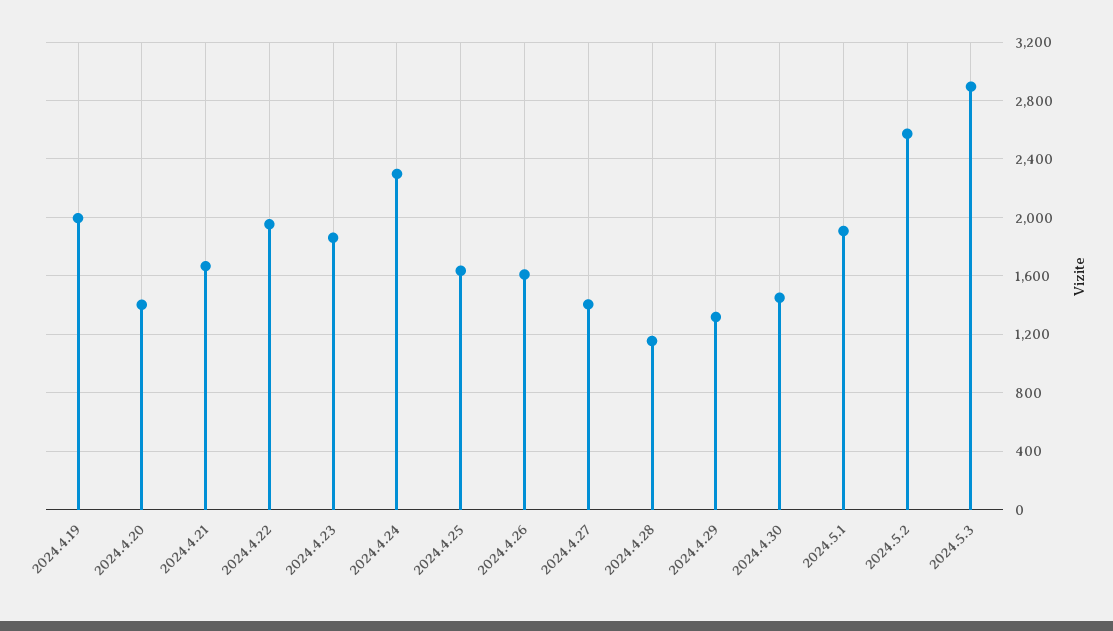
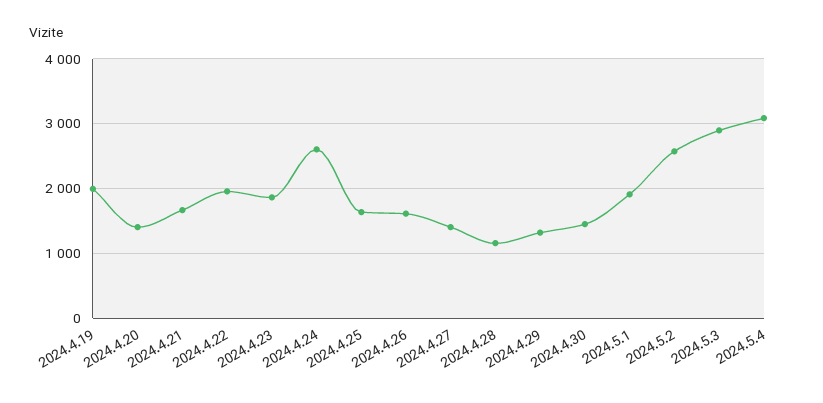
2024.4.24: 2300 -> 2600
2024.5.4: none -> 3100

